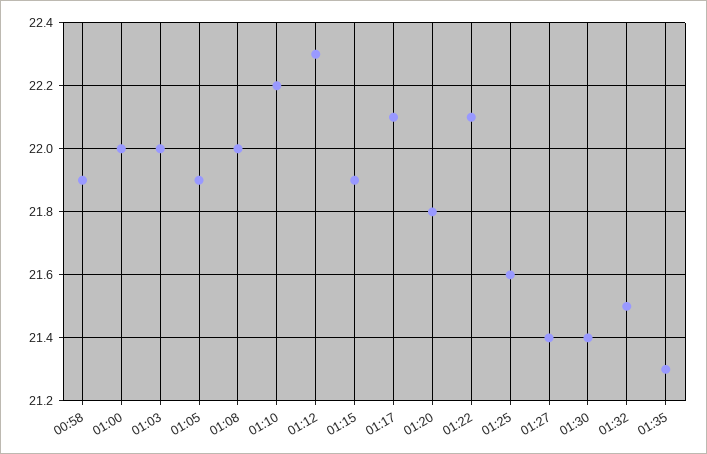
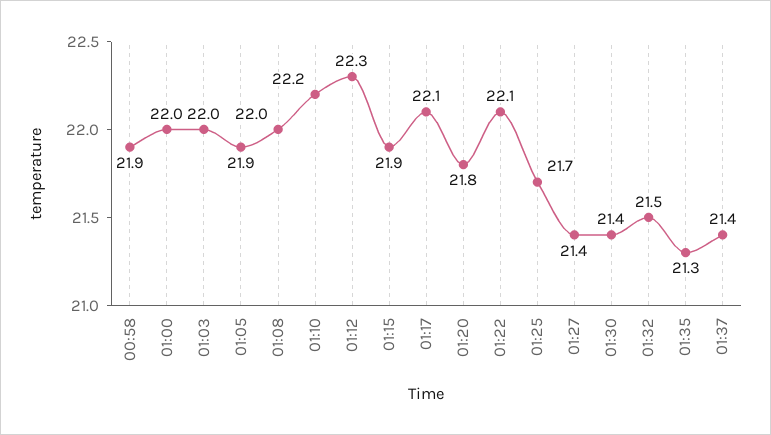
01:25: 21.6 -> 21.7
01:37: none -> 21.4

